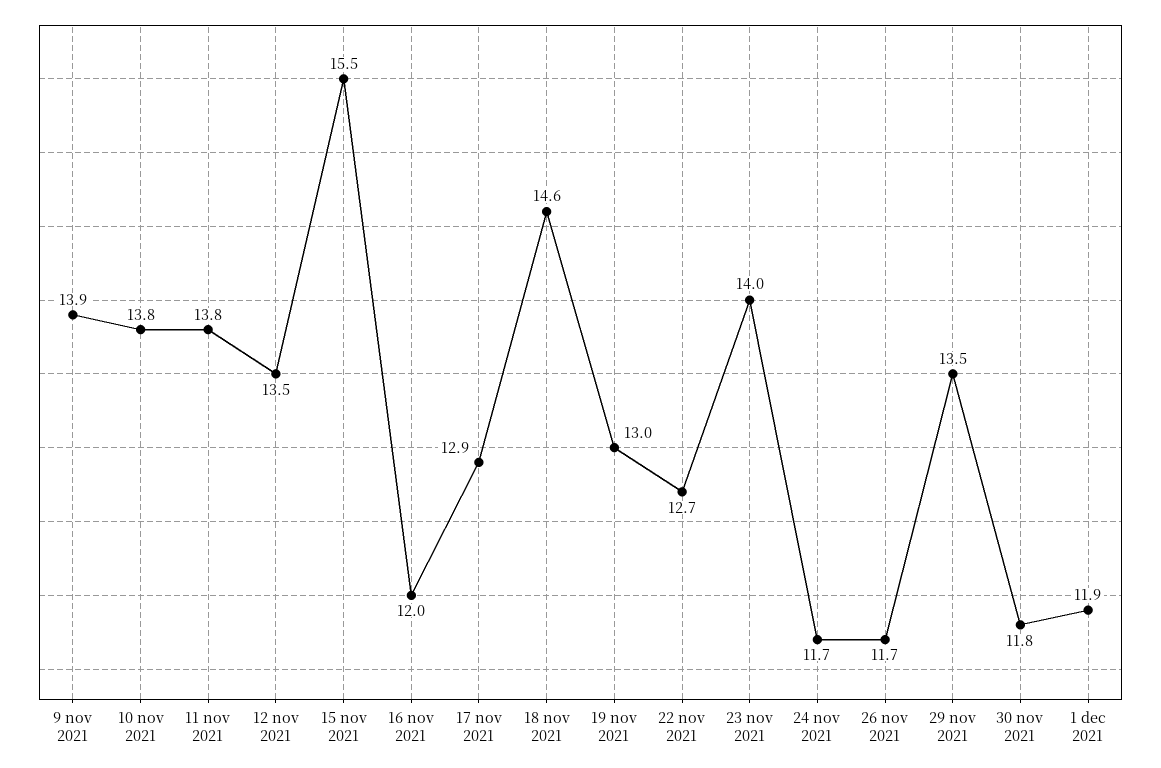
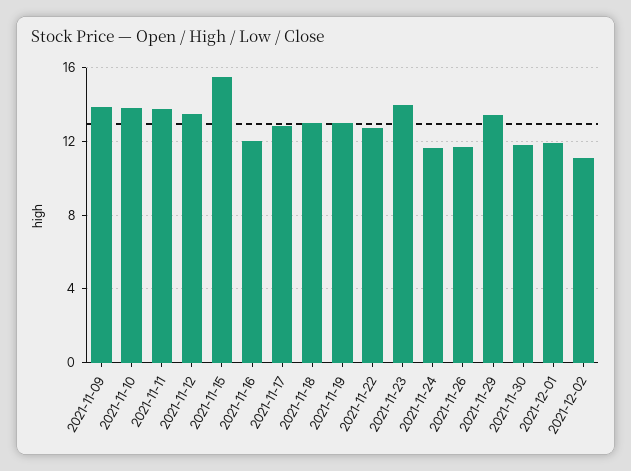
18 nov 2021: 14.6 -> 13
2021-12-02: none -> 11

